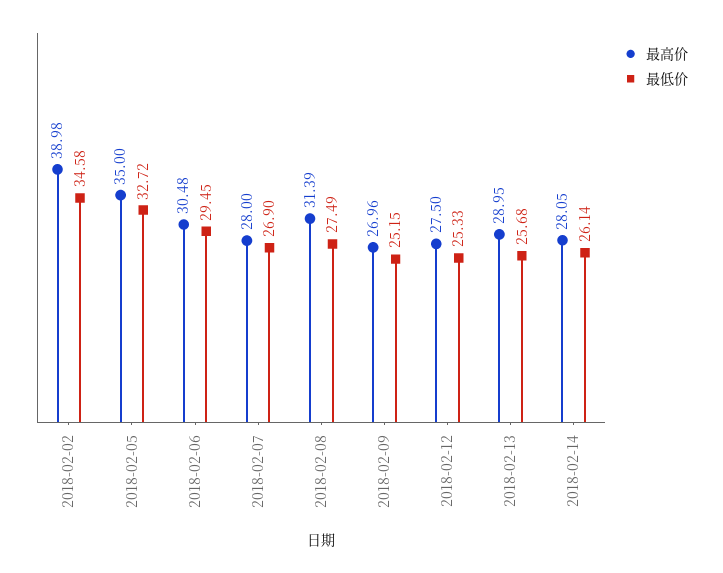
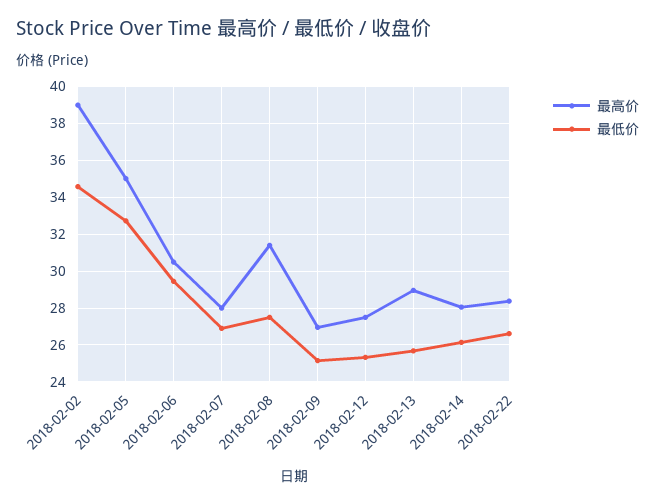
最高价, 2018-02-22: none -> 28.5
最低价, 2018-02-22: none -> 26.5

